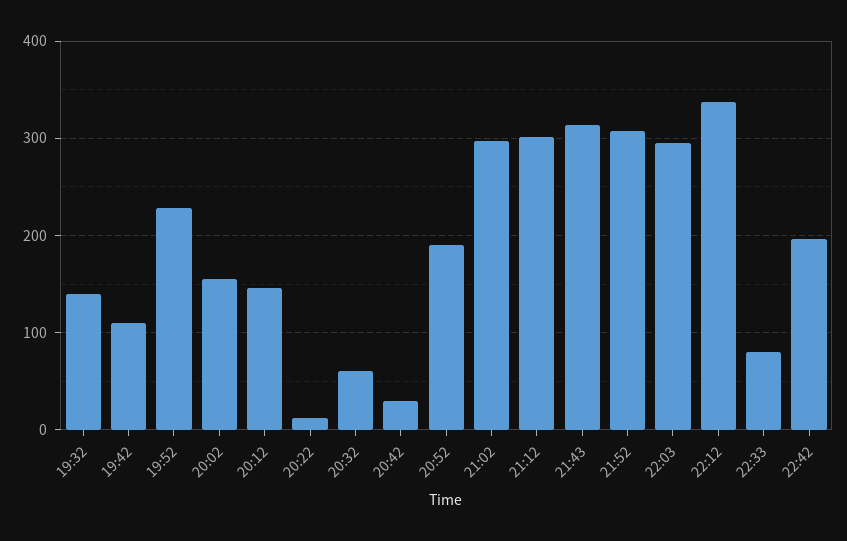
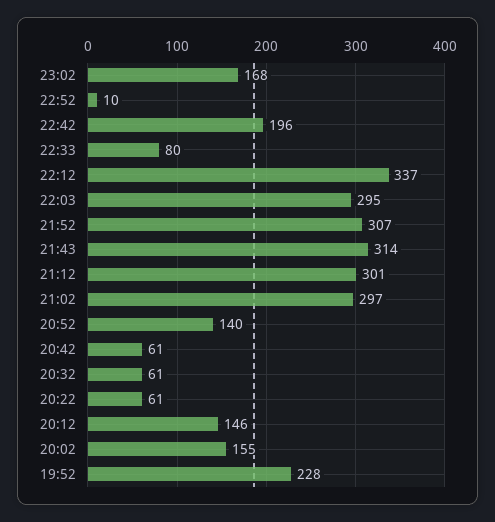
19:32: 140 -> none
19:42: 110 -> none
20:22: 10 -> 61
20:42: 30 -> 61
20:52: 190 -> 140
23:02: none -> 168
22:52: none -> 10

